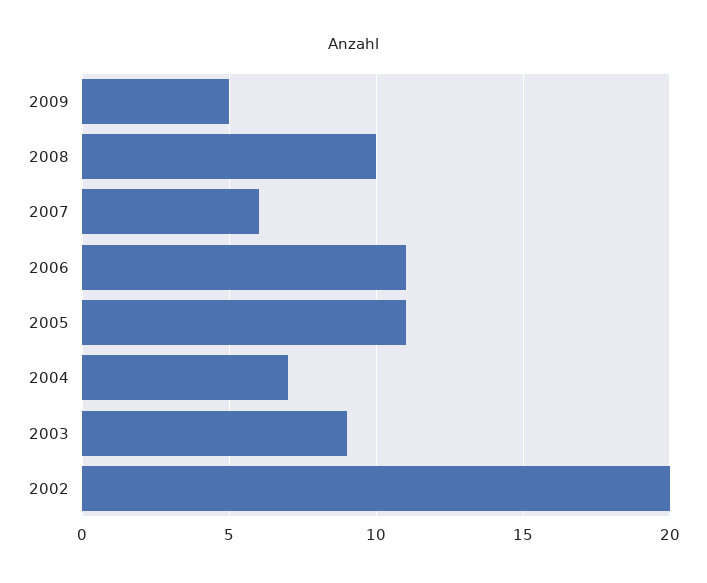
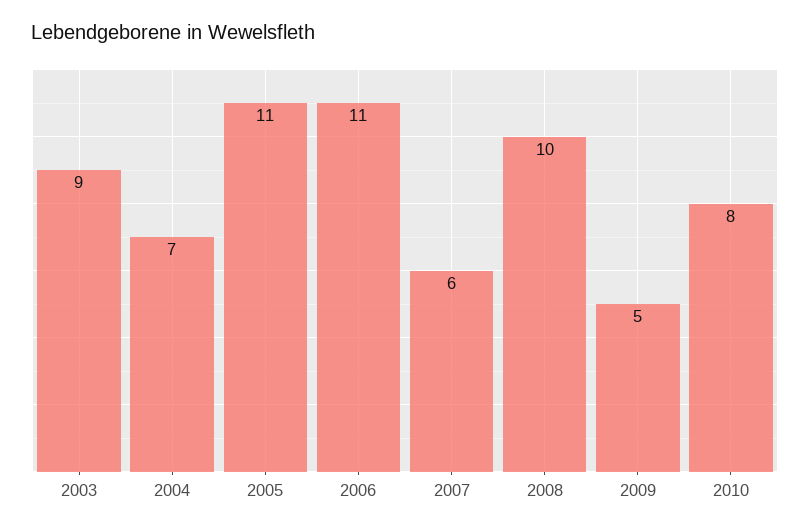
2002: 20 -> none
2010: none -> 8

